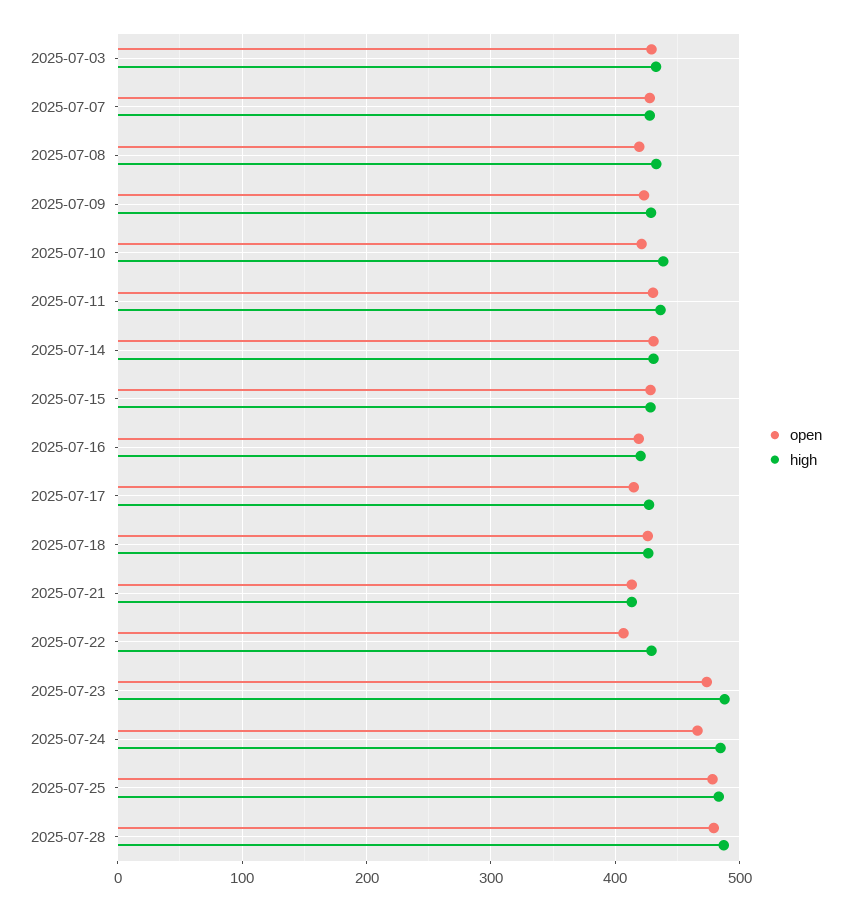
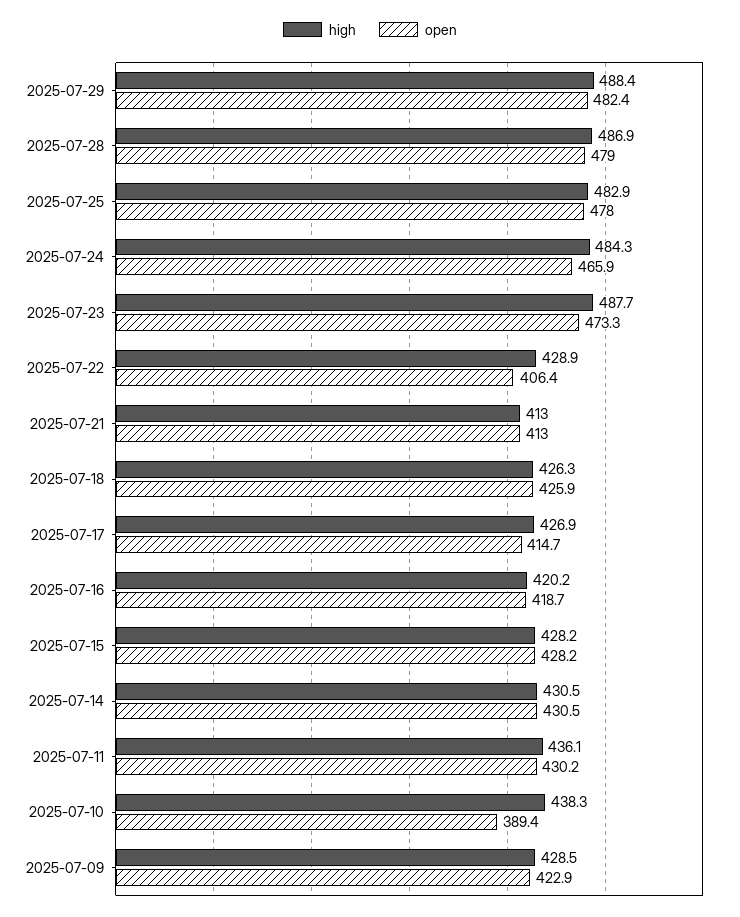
open, 2025-07-03: 430 -> none
high, 2025-07-03: 430 -> none
open, 2025-07-07: 430 -> none
high, 2025-07-07: 430 -> none
open, 2025-07-08: 420 -> none
high, 2025-07-08: 430 -> none
open, 2025-07-10: 420 -> 389.4
high, 2025-07-29: none -> 488.4
open, 2025-07-29: none -> 482.4

